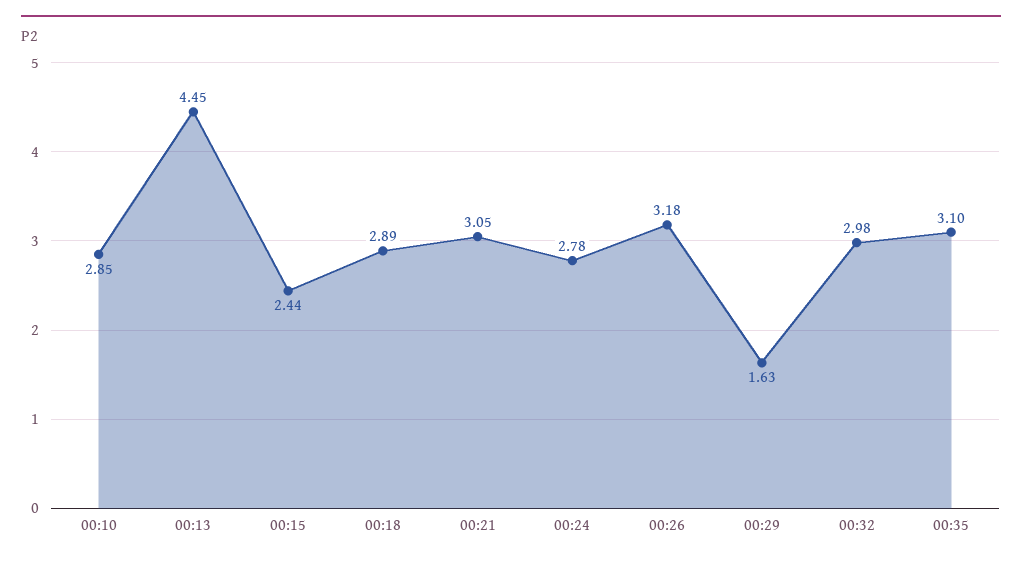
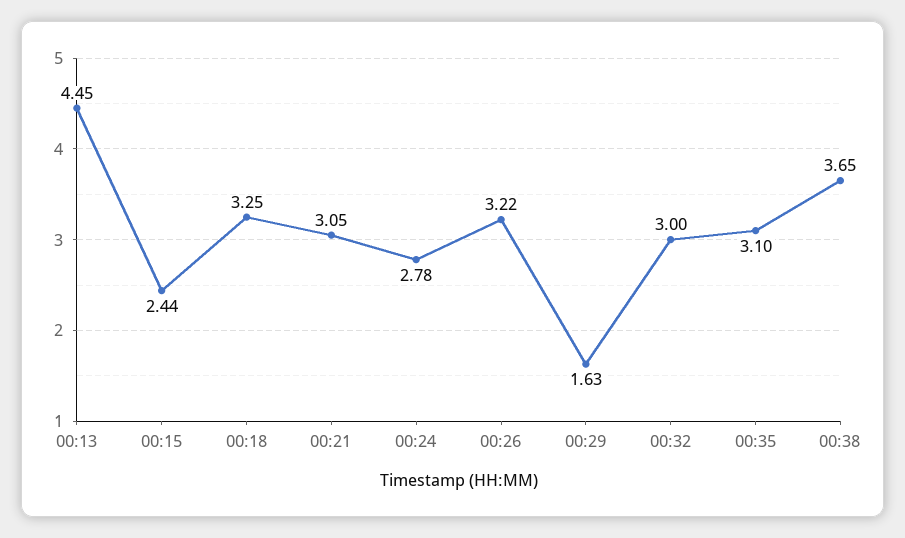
00:10: 2.85 -> none
00:18: 2.89 -> 3.25
00:26: 3.18 -> 3.22
00:32: 2.98 -> 3
00:38: none -> 3.65

